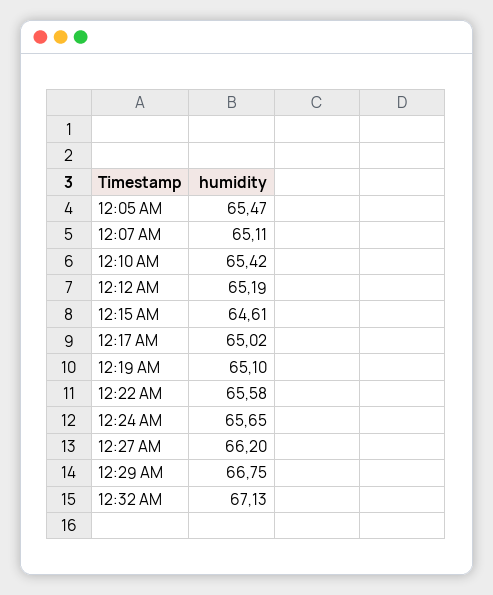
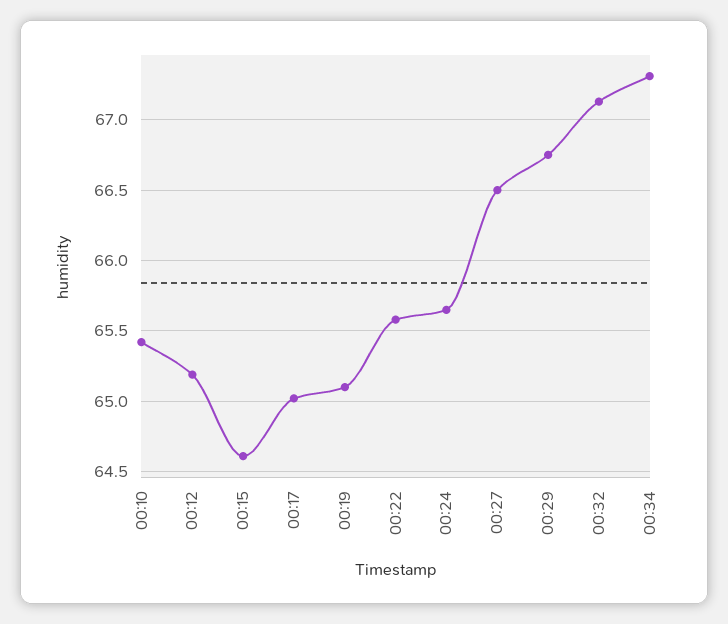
12:05 AM: 65.47 -> none
12:07 AM: 65.11 -> none
12:27 AM: 66.2 -> 66.5
00:34: none -> 67.3

